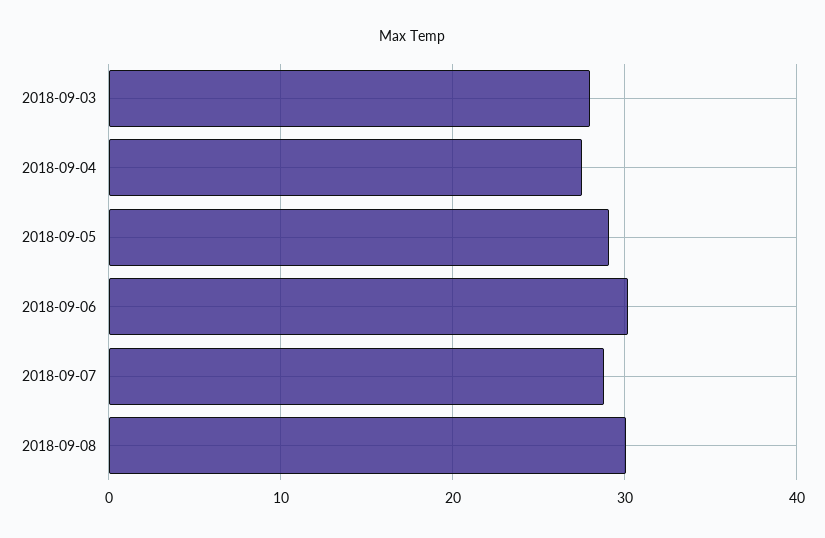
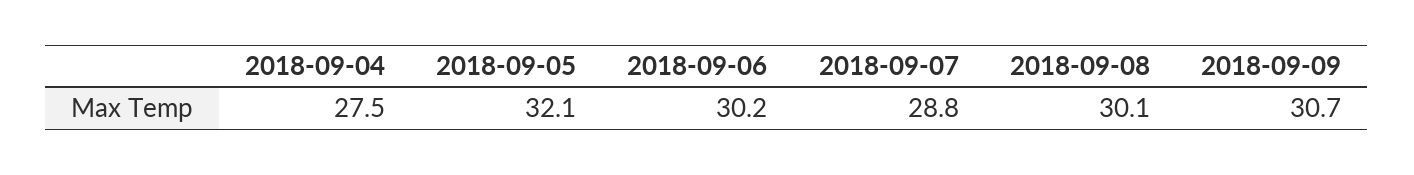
2018-09-03: 28 -> none
2018-09-05: 29 -> 32.1
2018-09-09: none -> 30.7

